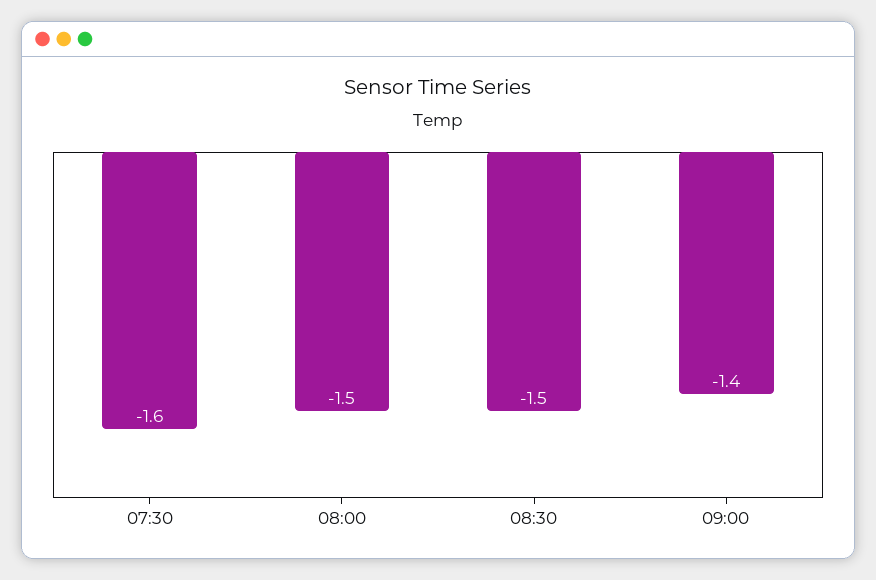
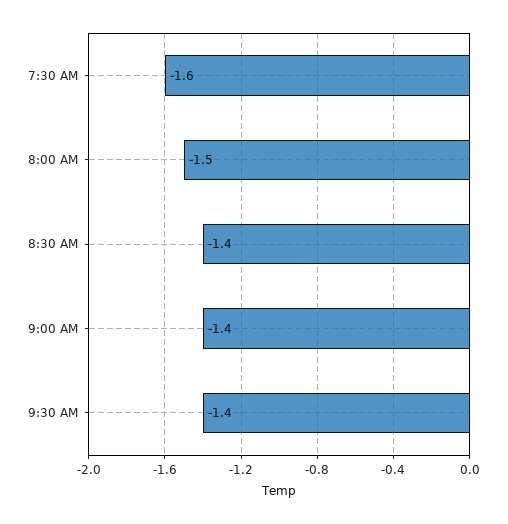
08:30: -1.5 -> -1.4
9:30 AM: none -> -1.4

